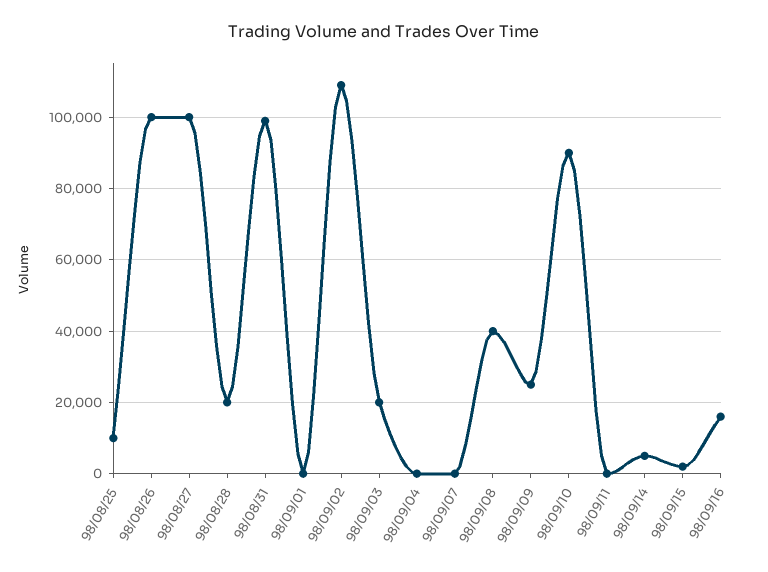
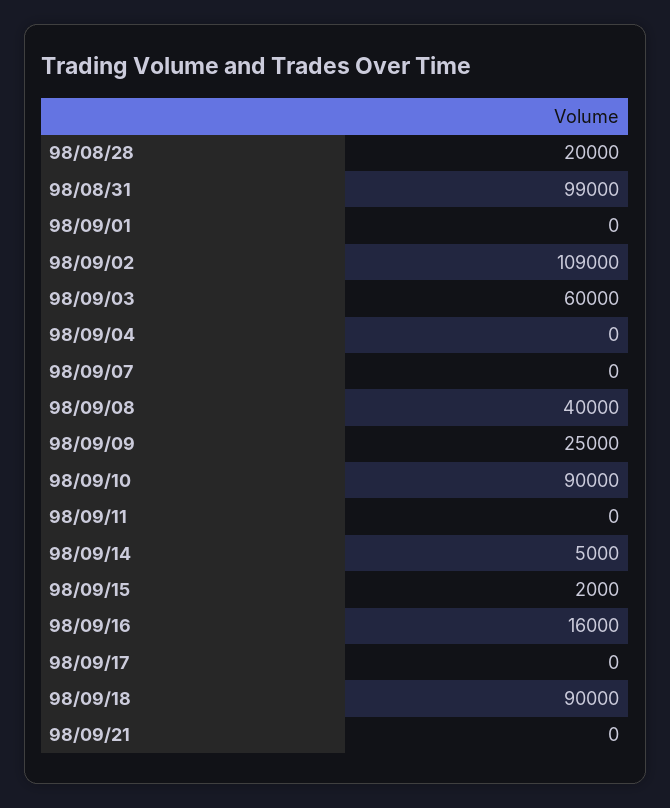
98/08/25: 10000 -> none
98/08/26: 100000 -> none
98/08/27: 100000 -> none
98/09/03: 20000 -> 60000
98/09/17: none -> 0
98/09/18: none -> 90000
98/09/21: none -> 0

